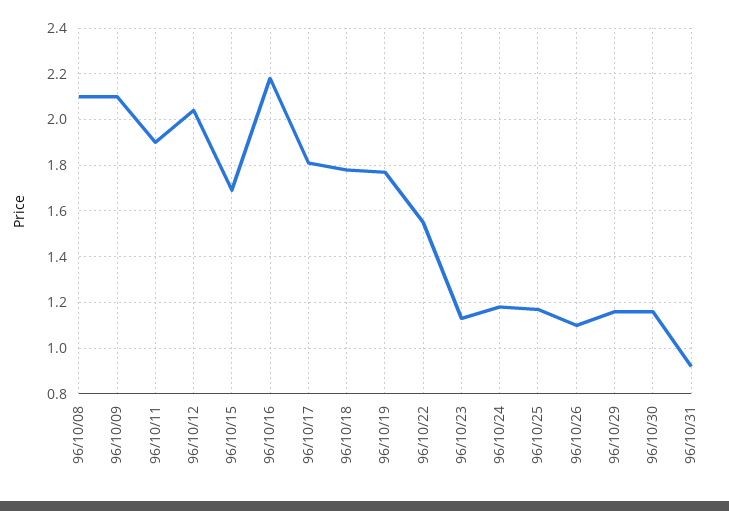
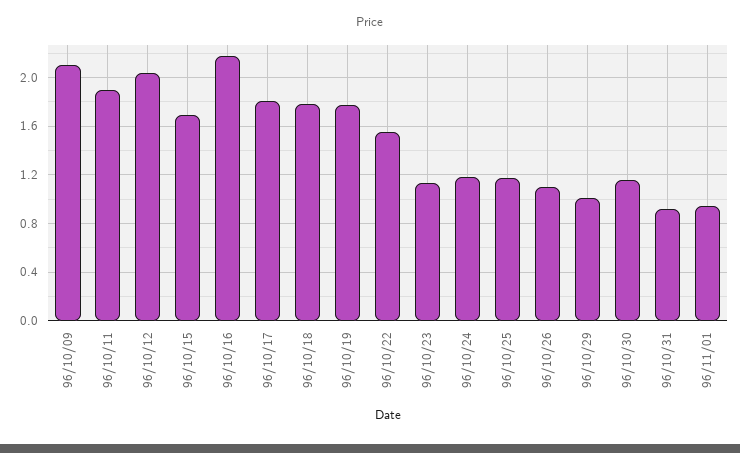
96/10/08: 2.1 -> none
96/10/29: 1.15 -> 1
96/11/01: none -> 0.95

